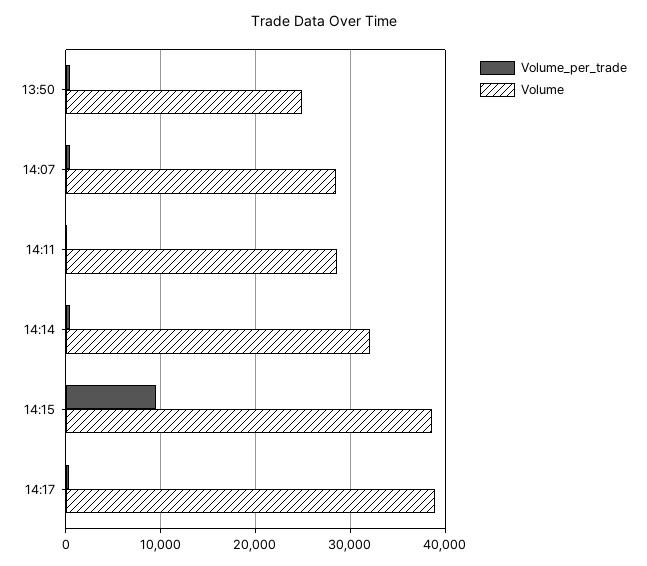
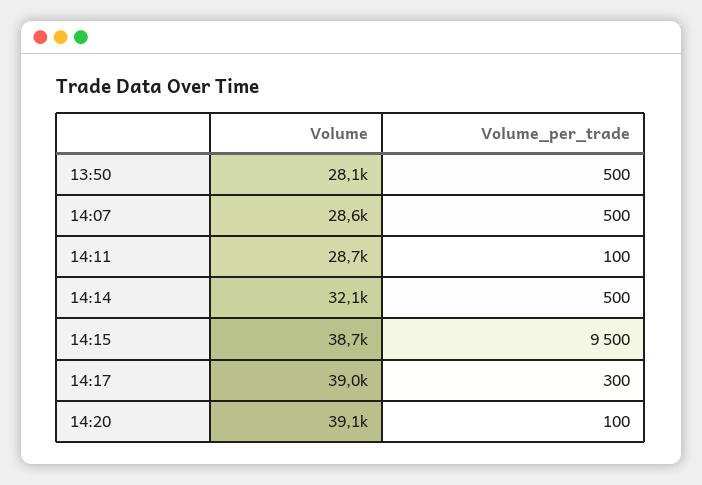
Volume, 13:50: 25000 -> 28100
Volume, 14:20: none -> 39100
Volume_per_trade, 14:20: none -> 100

